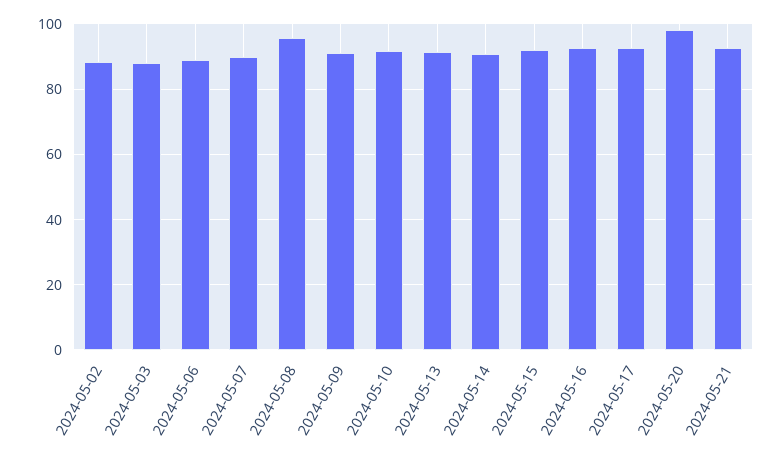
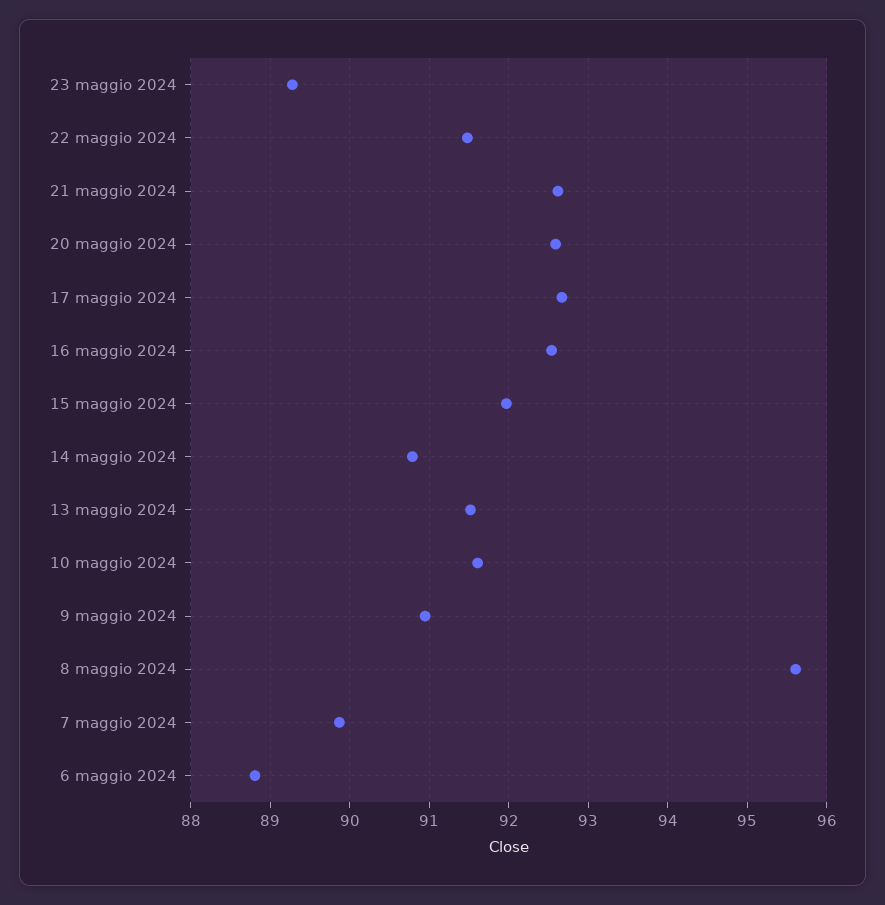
2024-05-02: 88 -> none
2024-05-03: 88 -> none
2024-05-20: 98 -> 92.6
23 maggio 2024: none -> 89.3
22 maggio 2024: none -> 91.5

